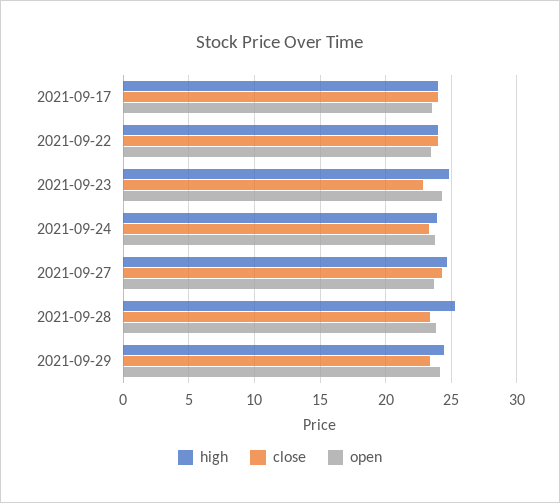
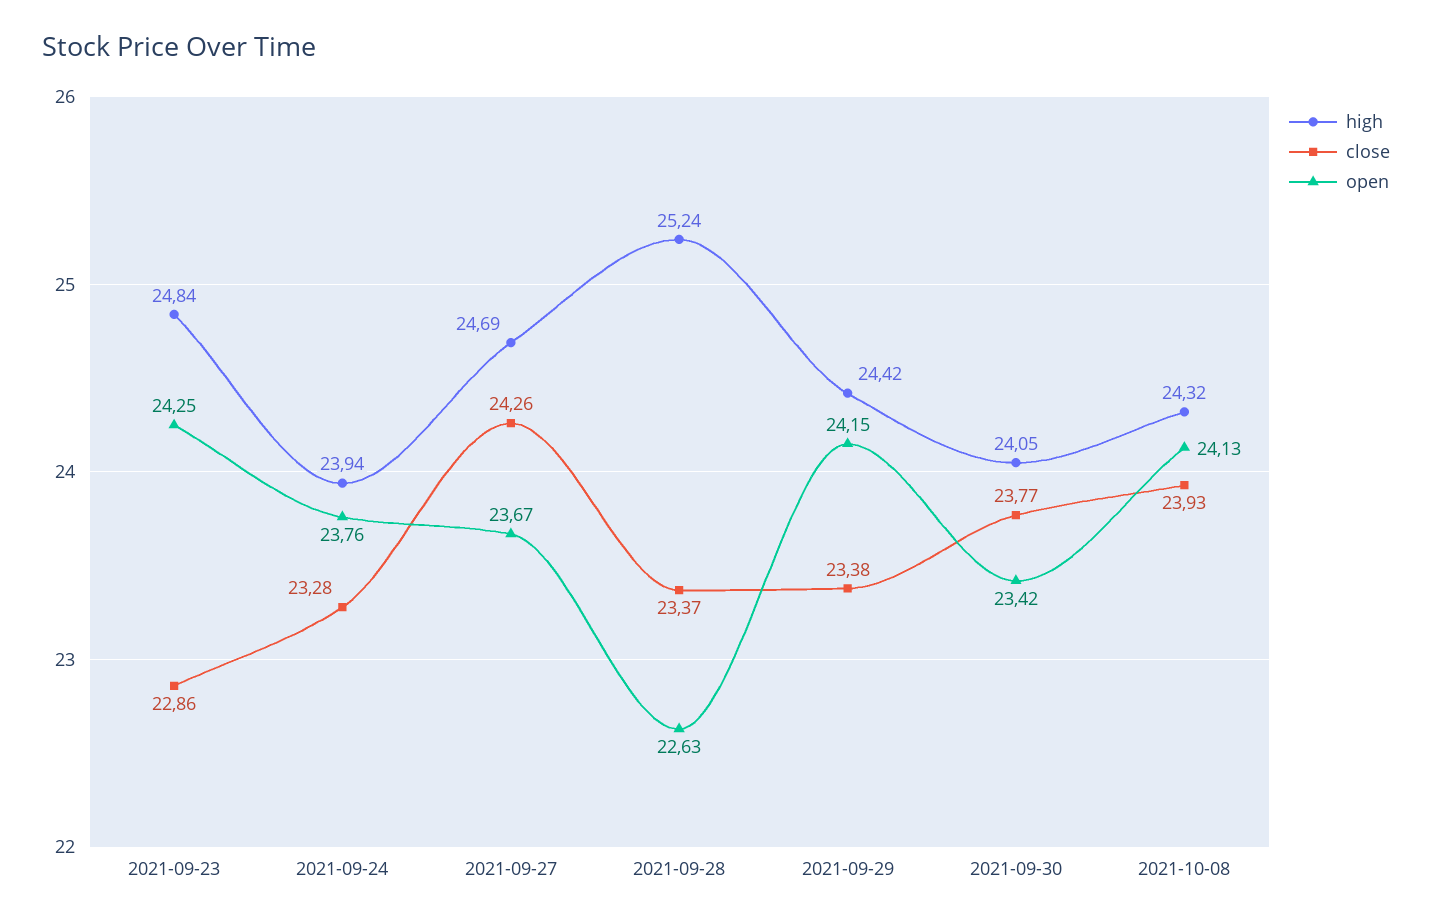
high, 2021-09-17: 24 -> none
close, 2021-09-17: 24 -> none
open, 2021-09-17: 23.5 -> none
high, 2021-09-22: 24 -> none
close, 2021-09-22: 24 -> none
open, 2021-09-22: 23.5 -> none
open, 2021-09-28: 24 -> 22.63
high, 2021-09-30: none -> 24.05
close, 2021-09-30: none -> 23.77
open, 2021-09-30: none -> 23.42
high, 2021-10-08: none -> 24.32
close, 2021-10-08: none -> 23.93
open, 2021-10-08: none -> 24.13

